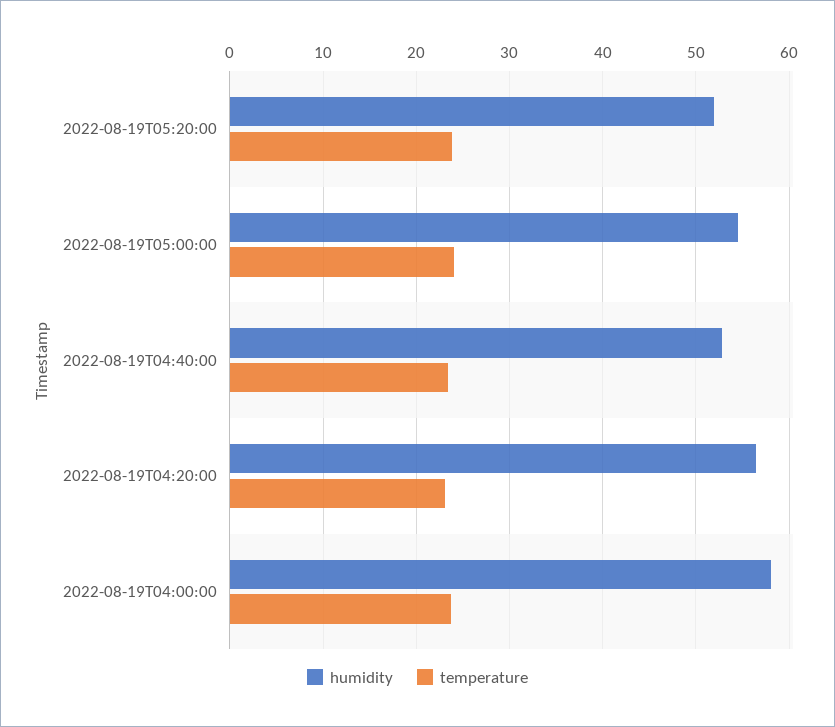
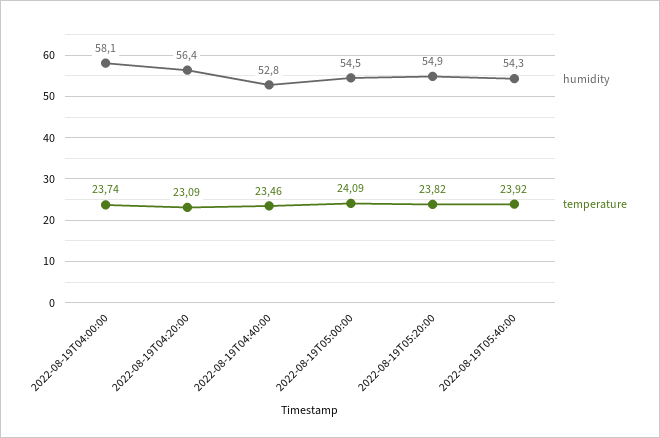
humidity, 2022-08-19T05:20:00: 52 -> 54.9
humidity, 2022-08-19T05:40:00: none -> 54.3
temperature, 2022-08-19T05:40:00: none -> 23.92

